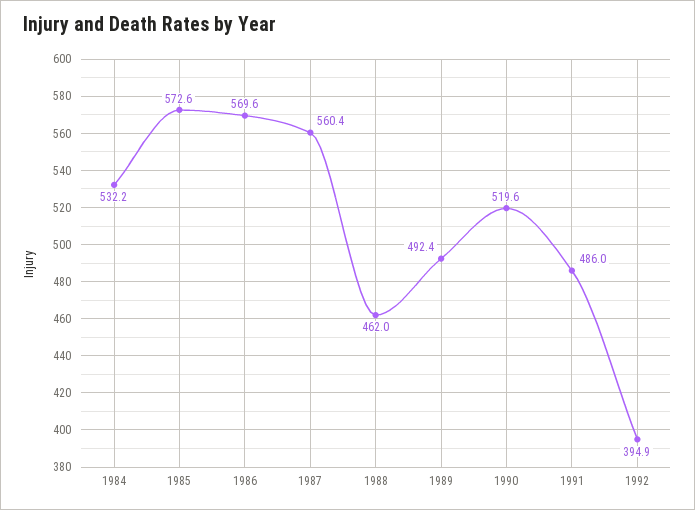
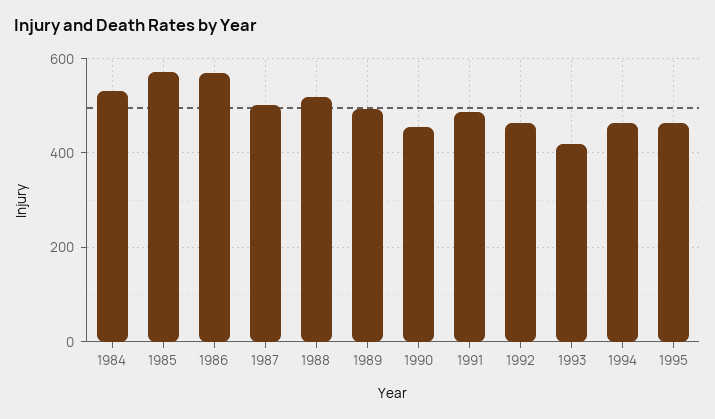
1987: 560.4 -> 500
1988: 462 -> 520
1990: 519.6 -> 460
1992: 394.9 -> 460
1993: none -> 420
1994: none -> 460
1995: none -> 460

